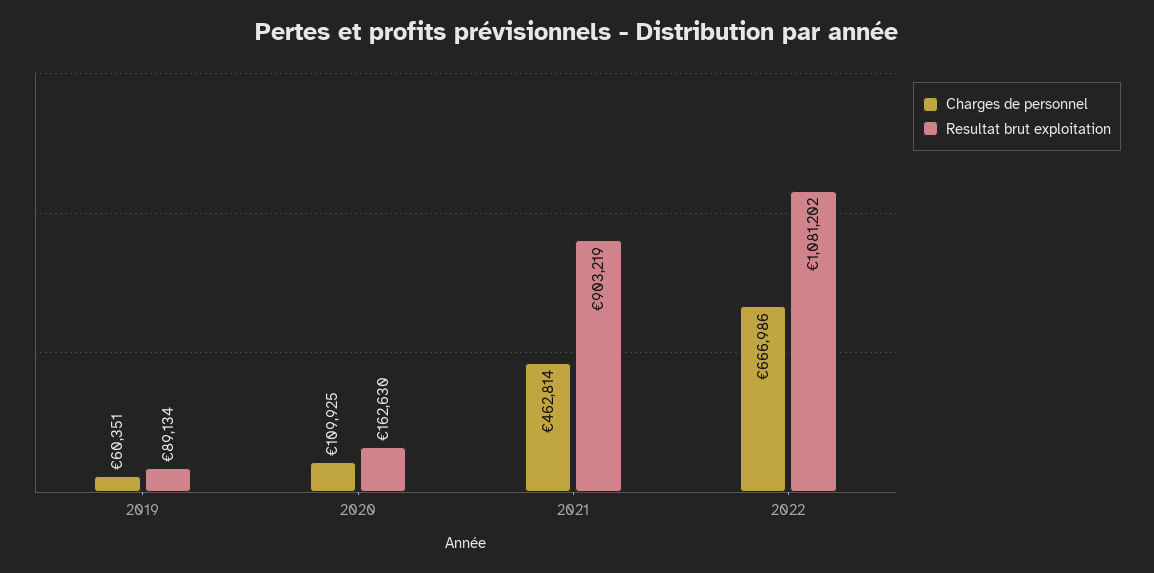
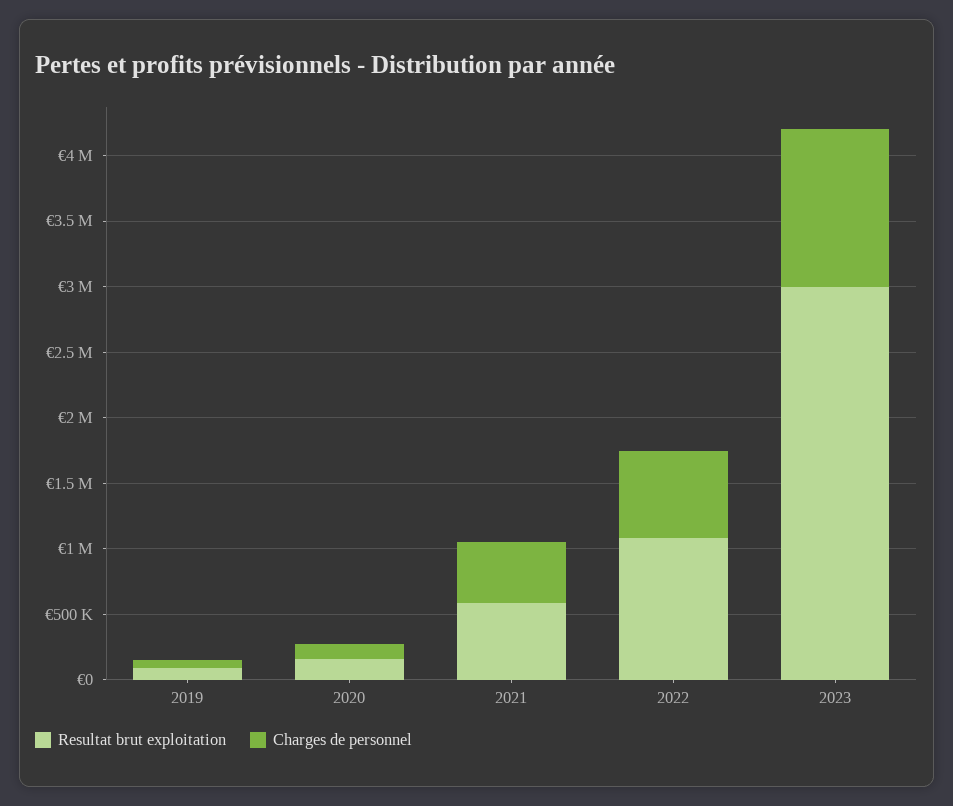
Resultat brut exploitation, 2021: 903219 -> 600000
Resultat brut exploitation, 2023: none -> 3000000
Charges de personnel, 2023: none -> 1200000

